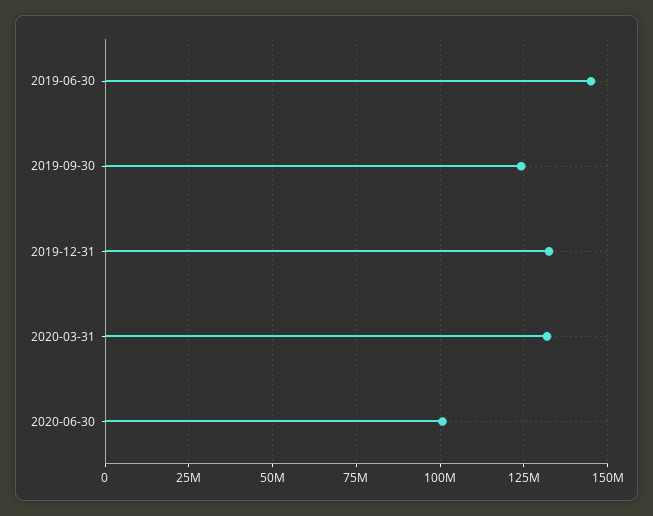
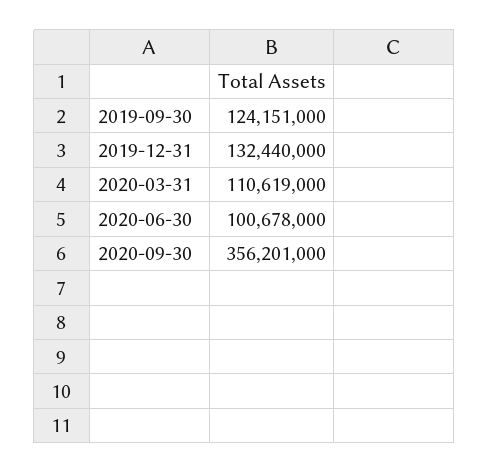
2019-06-30: 145000000 -> none
2020-03-31: 132500000 -> 110619000
2020-09-30: none -> 356201000

